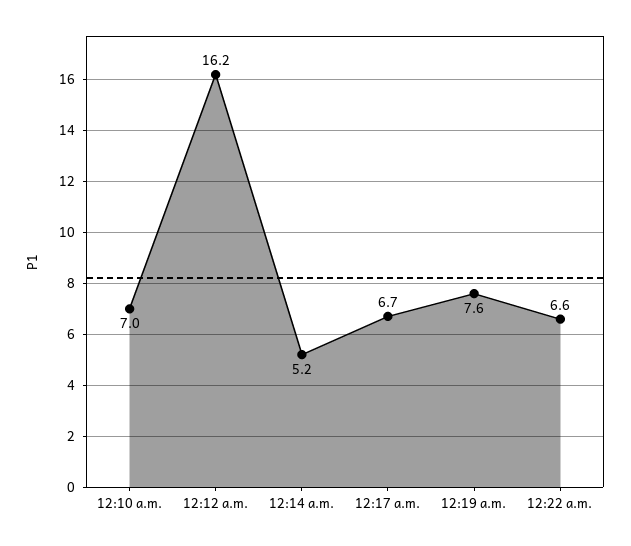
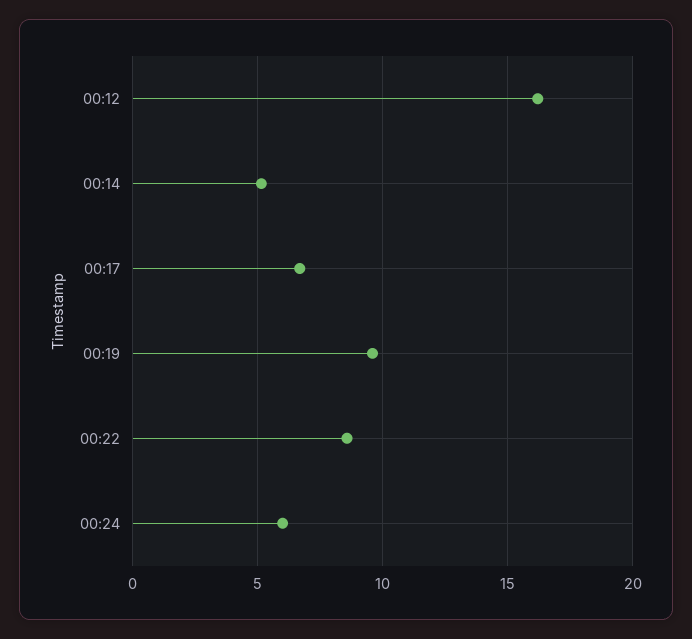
12:10 a.m.: 7 -> none
12:19 a.m.: 7.6 -> 9.5
12:22 a.m.: 6.6 -> 8.5
00:24: none -> 6

